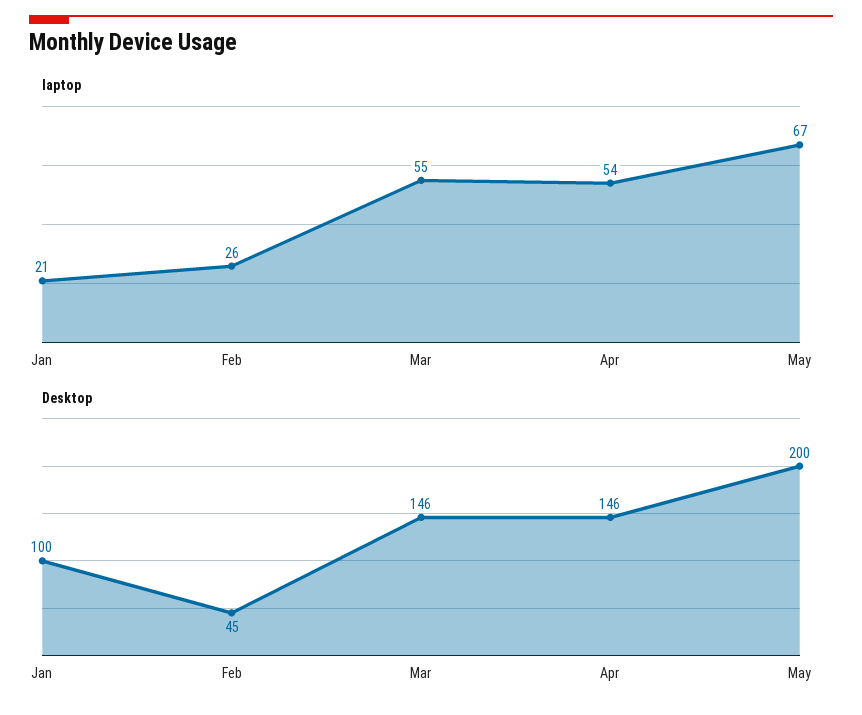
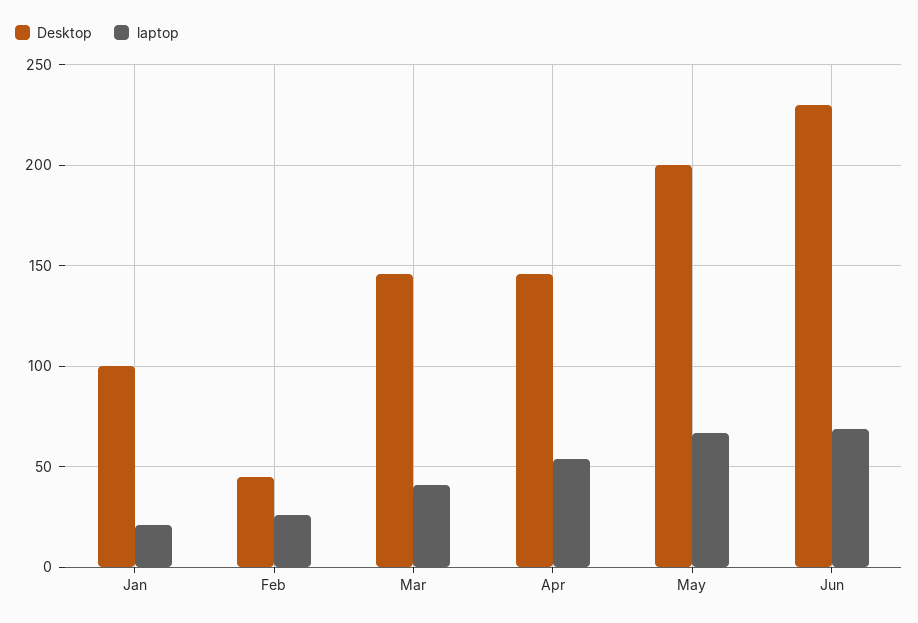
laptop, Mar: 55 -> 40
Desktop, Jun: none -> 230
laptop, Jun: none -> 70

